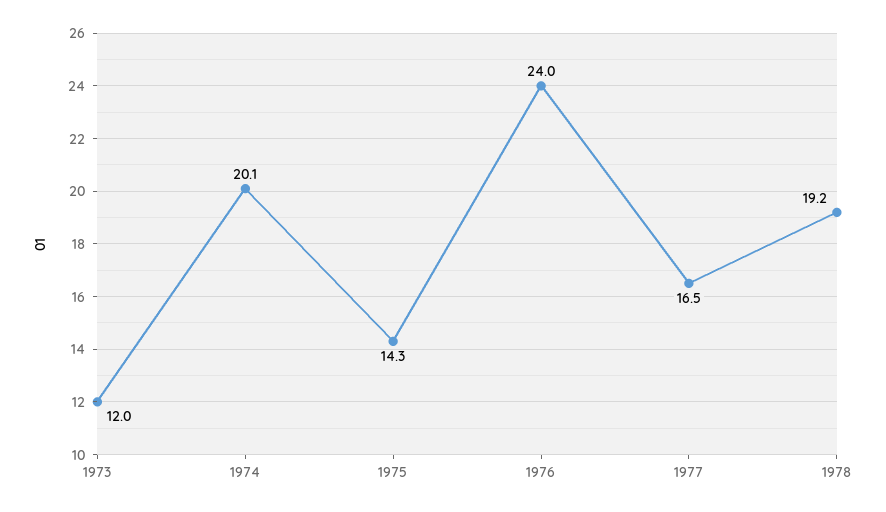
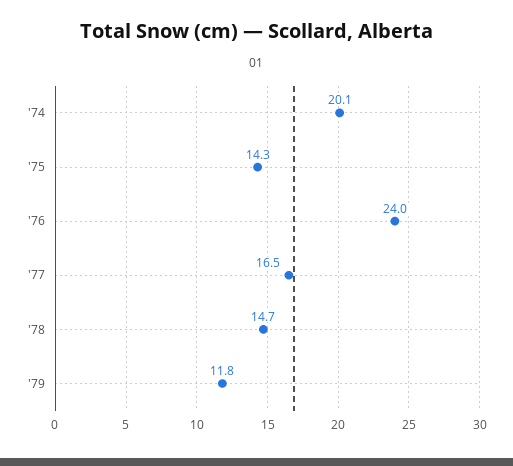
1973: 12 -> none
1978: 19.2 -> 14.7
'79: none -> 11.8

